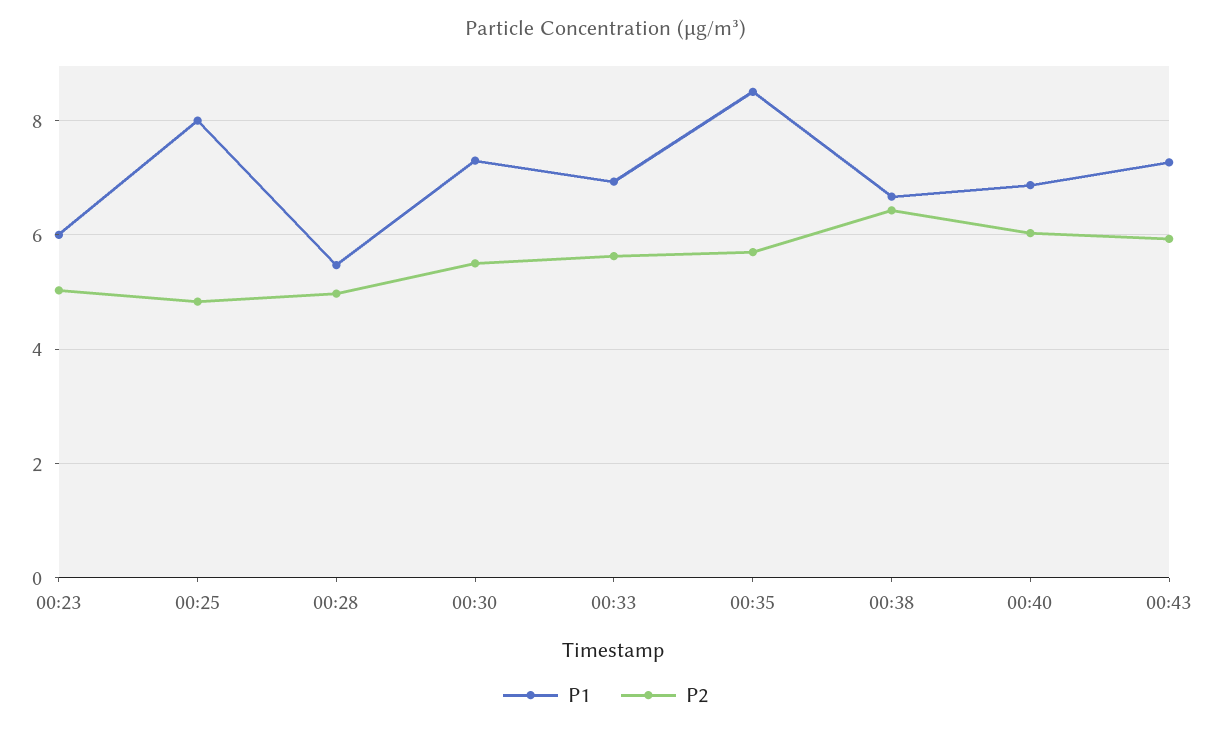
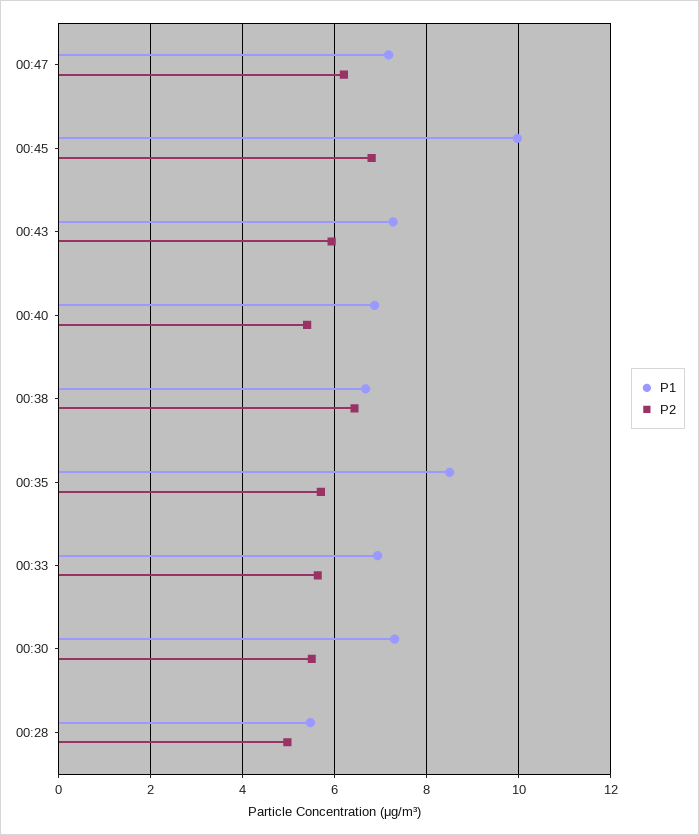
P1, 00:23: 6 -> none
P2, 00:23: 5 -> none
P1, 00:25: 8 -> none
P2, 00:25: 4.8 -> none
P2, 00:40: 6 -> 5.4
P1, 00:47: none -> 7.2
P2, 00:47: none -> 6.2
P1, 00:45: none -> 10
P2, 00:45: none -> 6.8

